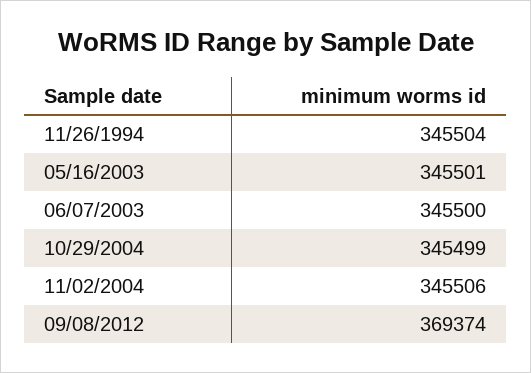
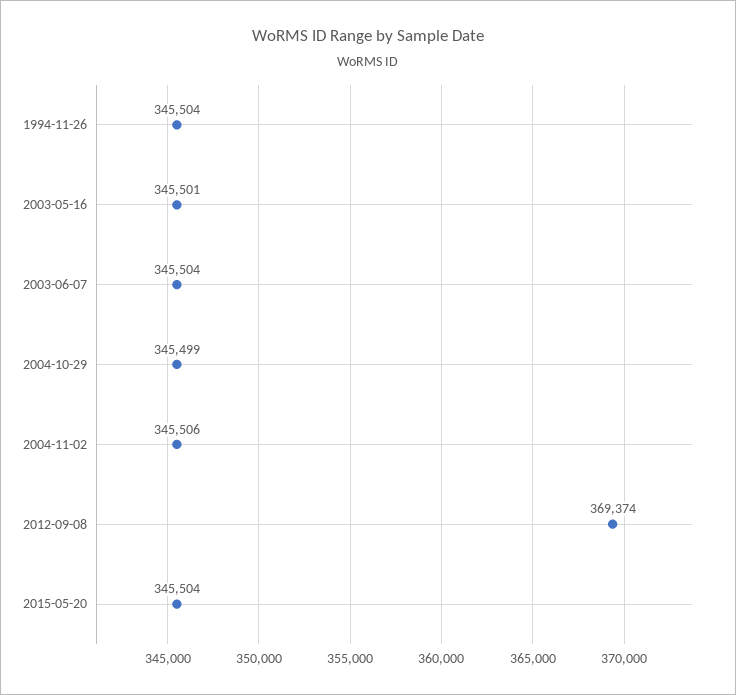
06/07/2003: 345500 -> 345504
2015-05-20: none -> 345504

